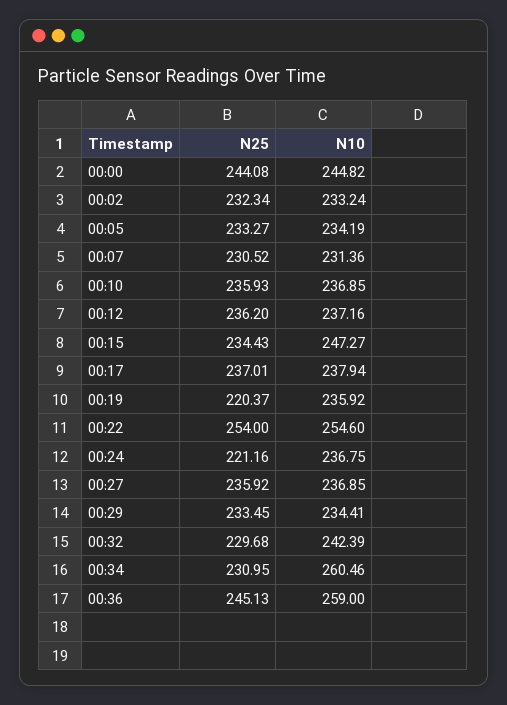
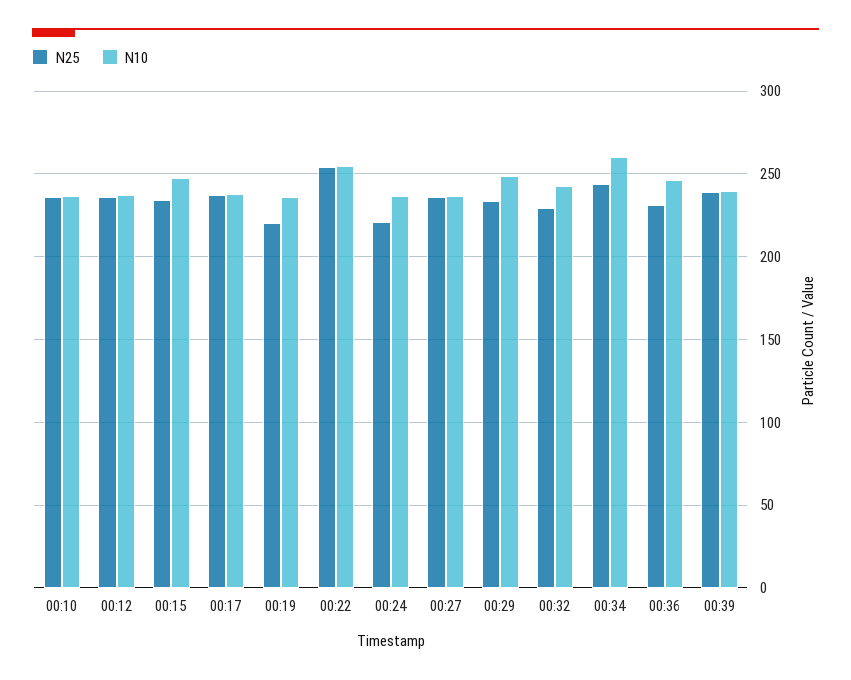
N25, 00:00: 244.08 -> none
N10, 00:00: 244.82 -> none
N25, 00:02: 232.34 -> none
N10, 00:02: 233.24 -> none
N25, 00:05: 233.27 -> none
N10, 00:05: 234.19 -> none
N25, 00:07: 230.52 -> none
N10, 00:07: 231.36 -> none
N10, 00:29: 234.41 -> 250
N25, 00:34: 230.95 -> 245
N25, 00:36: 245.13 -> 230
N10, 00:36: 259 -> 245
N25, 00:39: none -> 240
N10, 00:39: none -> 240

